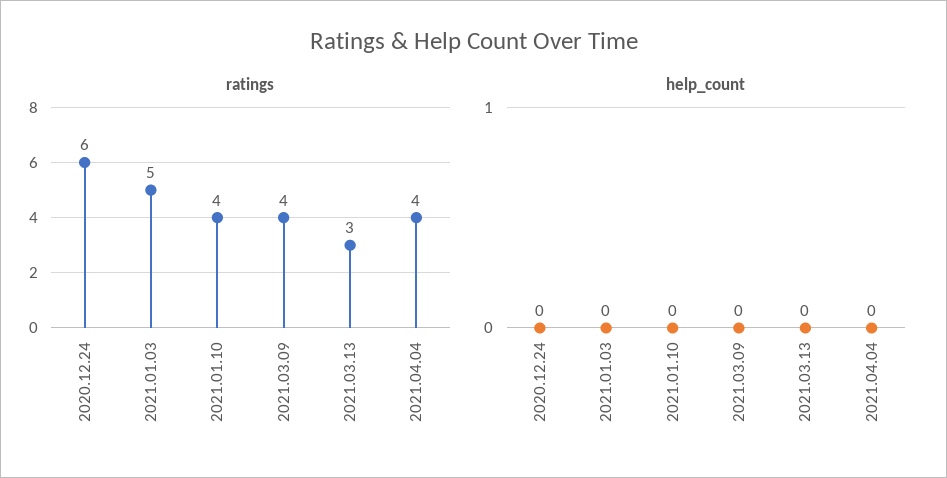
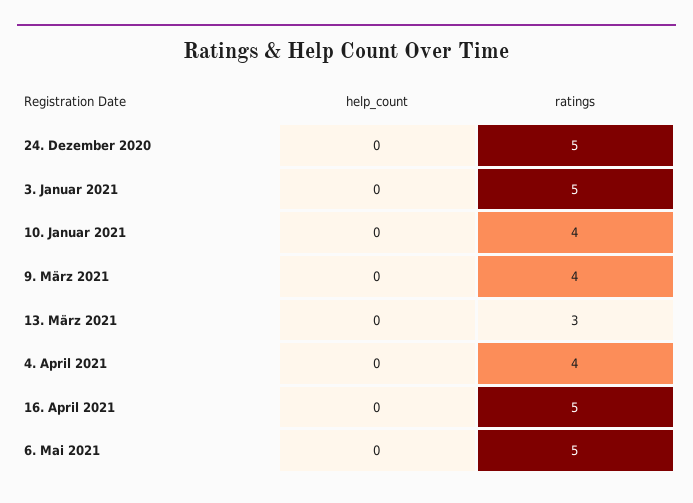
ratings, 2020.12.24: 6 -> 5
help_count, 16. April 2021: none -> 0
ratings, 16. April 2021: none -> 5
help_count, 6. Mai 2021: none -> 0
ratings, 6. Mai 2021: none -> 5

